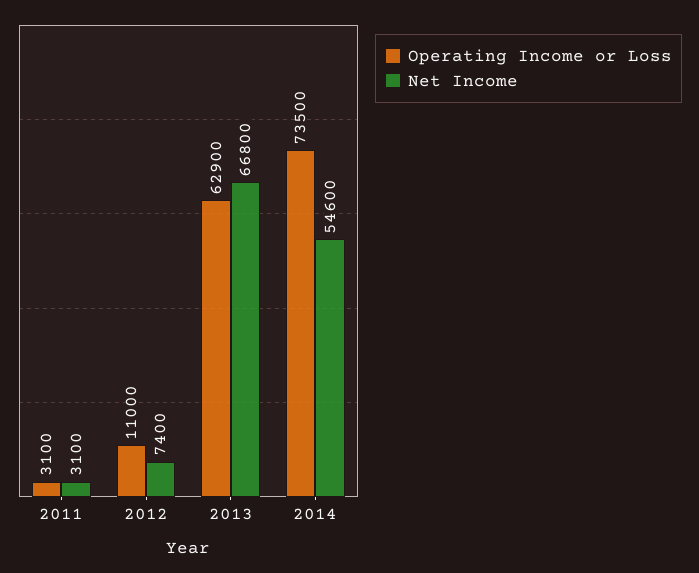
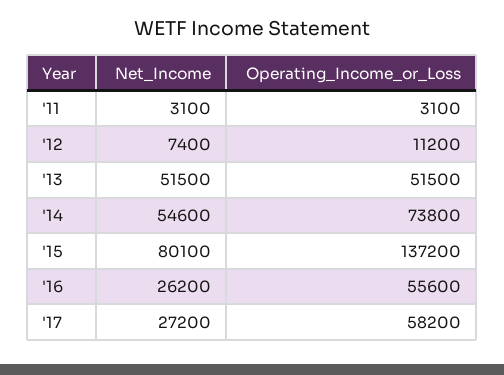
Operating Income or Loss, 2012: 11000 -> 11200
Operating Income or Loss, 2013: 62900 -> 51500
Net Income, 2013: 66800 -> 51500
Operating Income or Loss, 2014: 73500 -> 73800
Net Income, '15: none -> 80100
Operating Income or Loss, '15: none -> 137200
Net Income, '16: none -> 26200
Operating Income or Loss, '16: none -> 55600
Net Income, '17: none -> 27200
Operating Income or Loss, '17: none -> 58200

